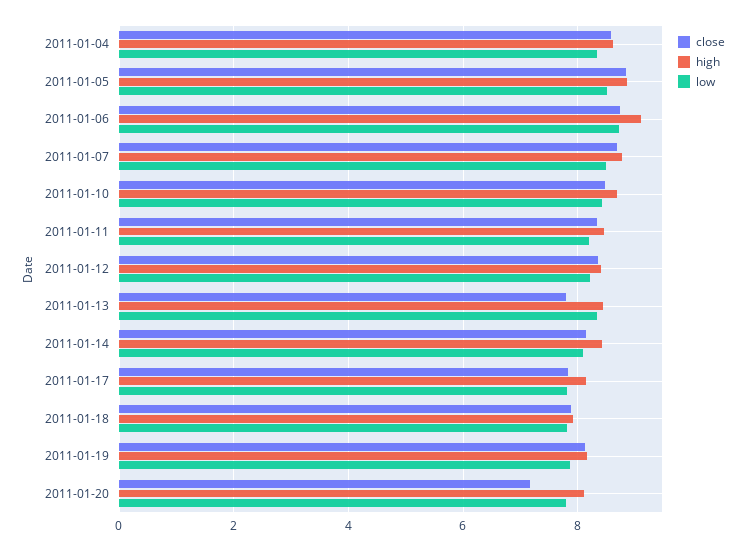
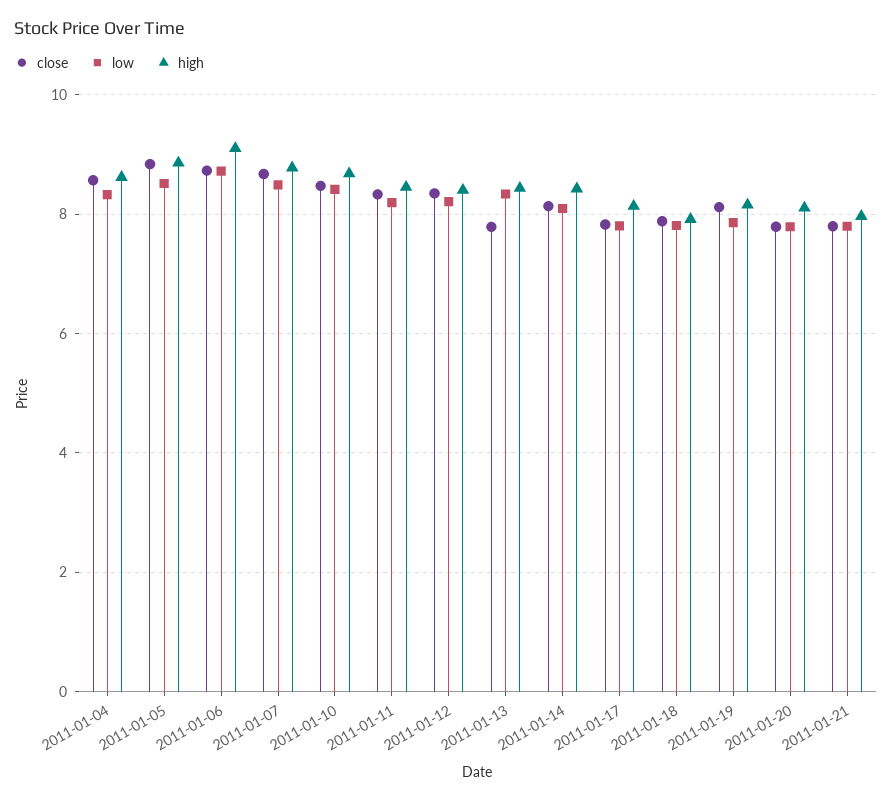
close, 2011-01-20: 7.2 -> 7.8
close, 2011-01-21: none -> 7.8
low, 2011-01-21: none -> 7.8
high, 2011-01-21: none -> 8

